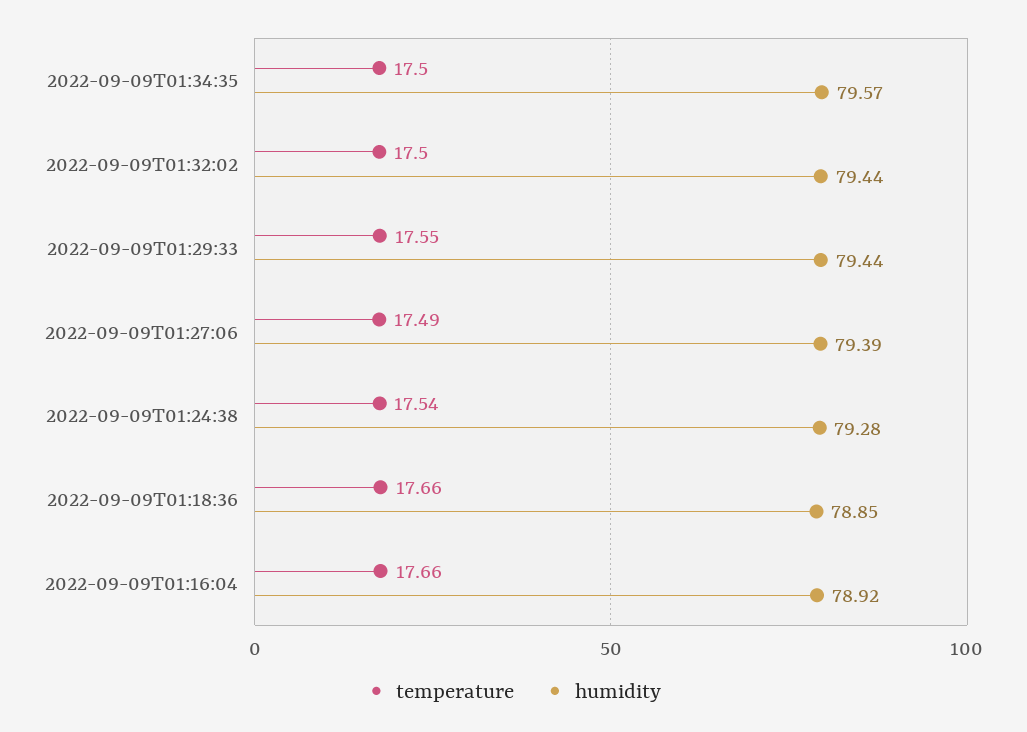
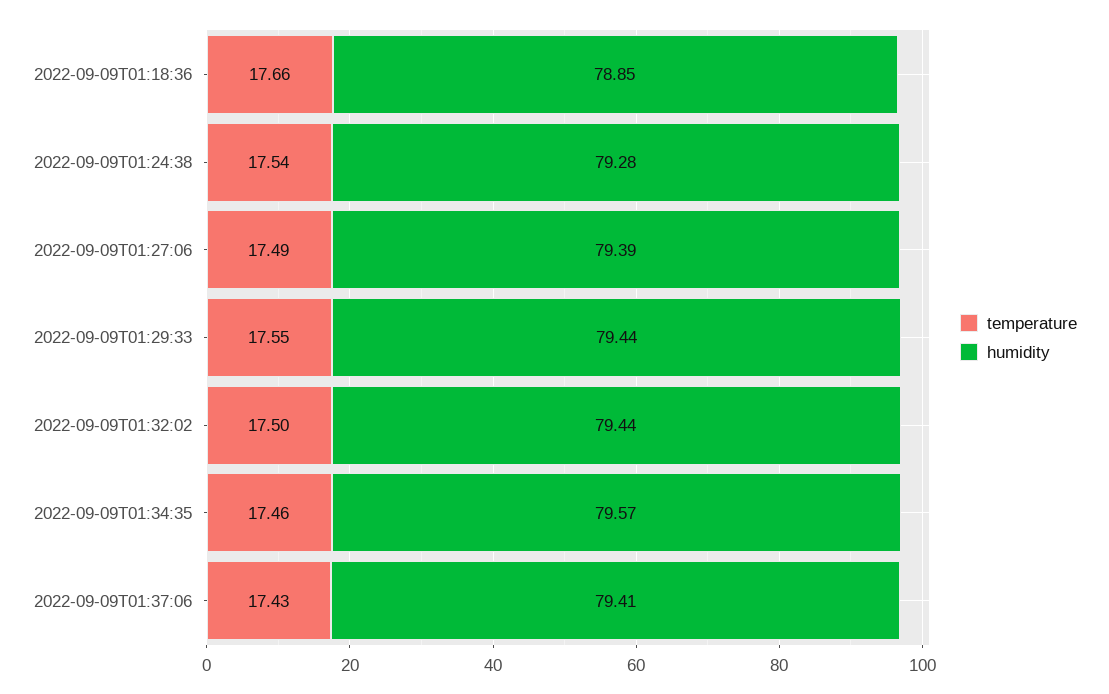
temperature, 2022-09-09T01:34:35: 17.5 -> 17.46
temperature, 2022-09-09T01:16:04: 17.66 -> none
humidity, 2022-09-09T01:16:04: 78.92 -> none
temperature, 2022-09-09T01:37:06: none -> 17.43
humidity, 2022-09-09T01:37:06: none -> 79.41

